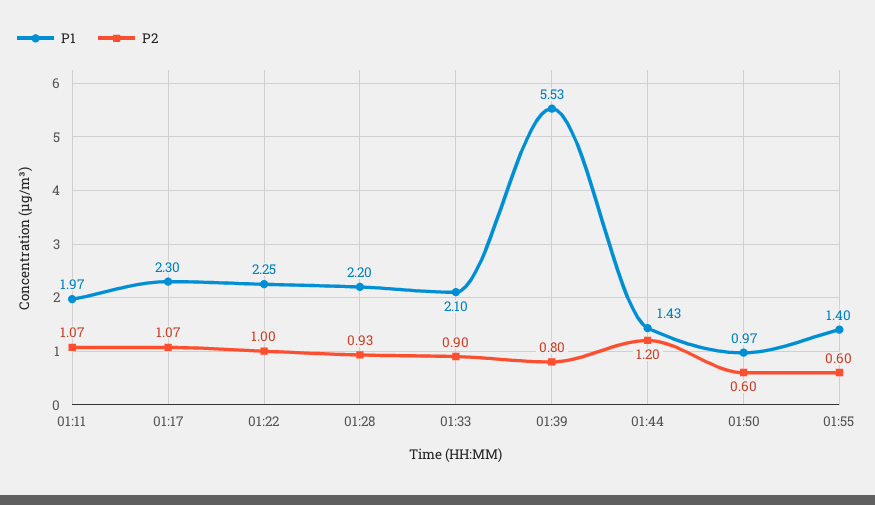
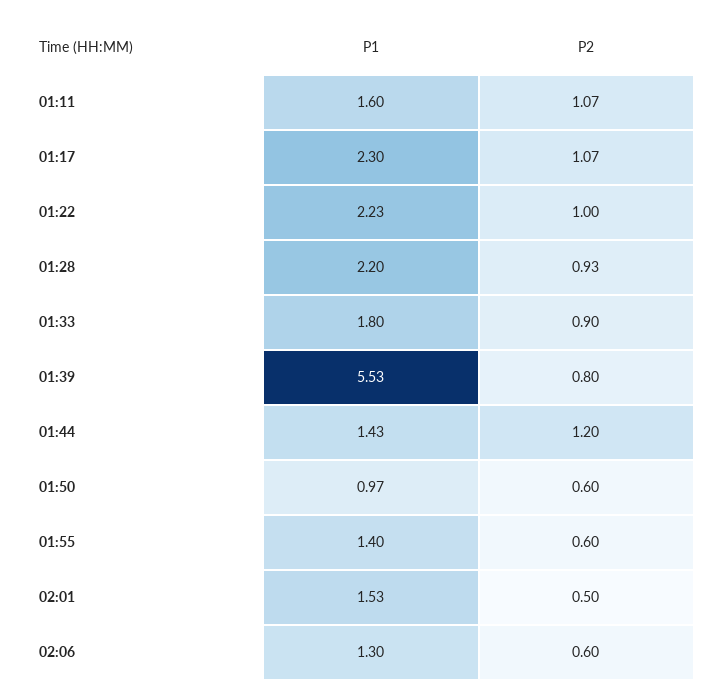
P1, 01:11: 1.97 -> 1.6
P1, 01:22: 2.25 -> 2.23
P1, 01:33: 2.1 -> 1.8
P1, 02:01: none -> 1.53
P2, 02:01: none -> 0.5
P1, 02:06: none -> 1.3
P2, 02:06: none -> 0.6

